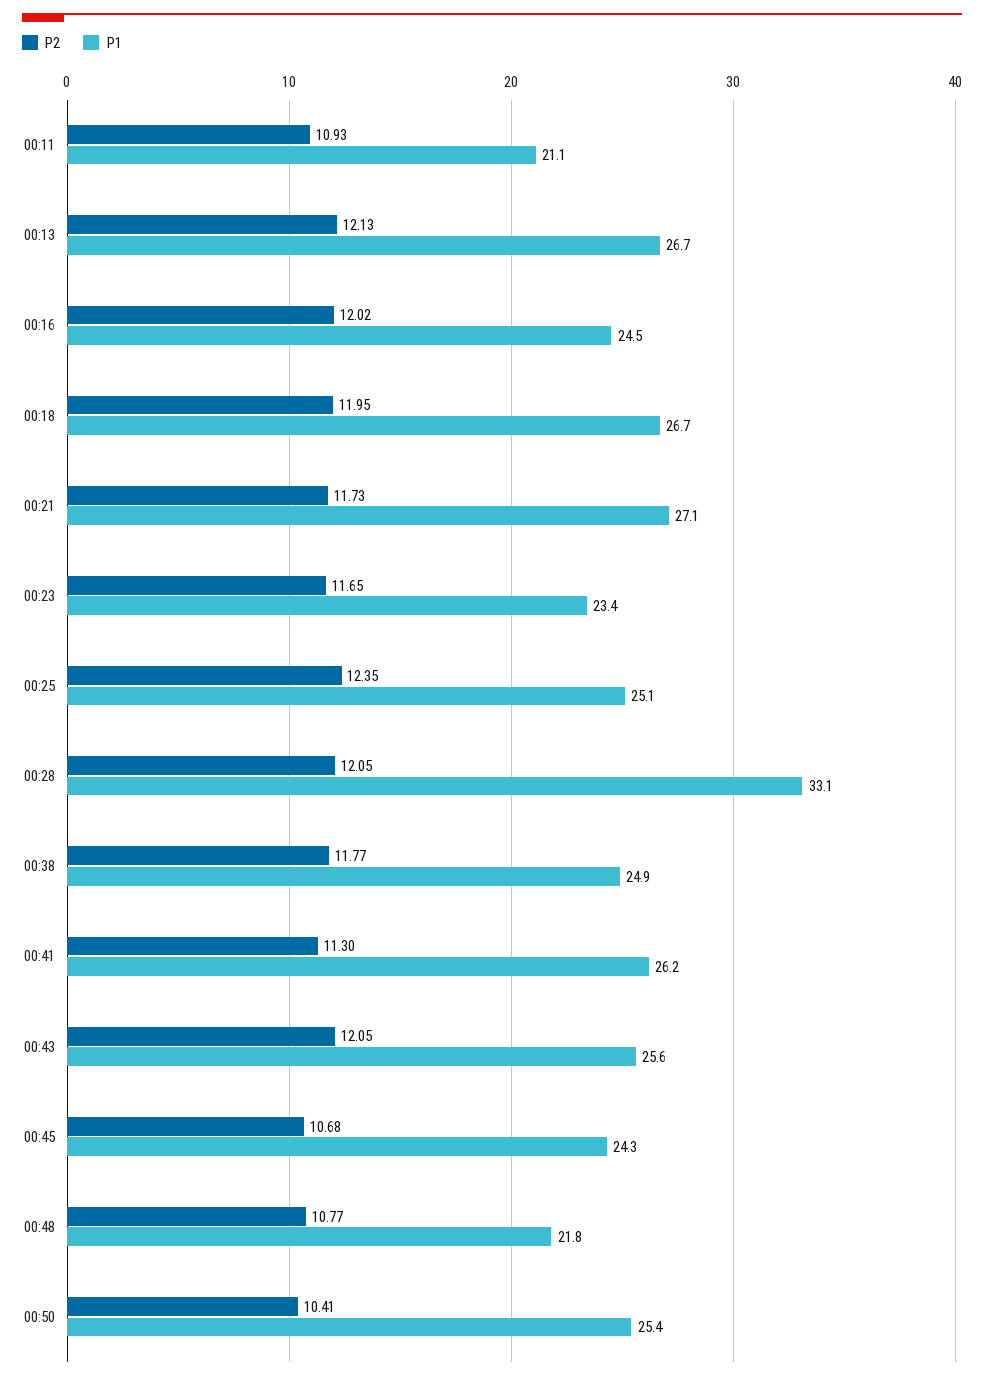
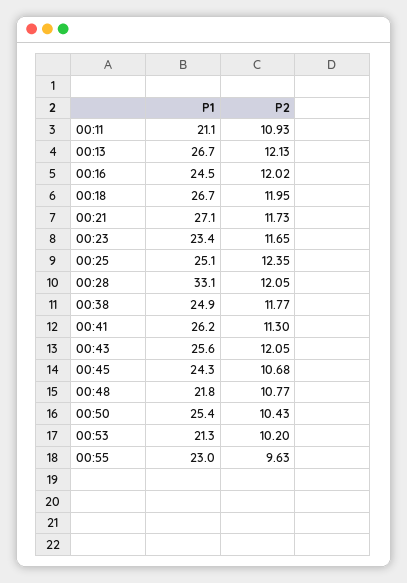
P2, 00:50: 10.41 -> 10.43
P1, 00:53: none -> 21.3
P2, 00:53: none -> 10.2
P1, 00:55: none -> 23
P2, 00:55: none -> 9.63

